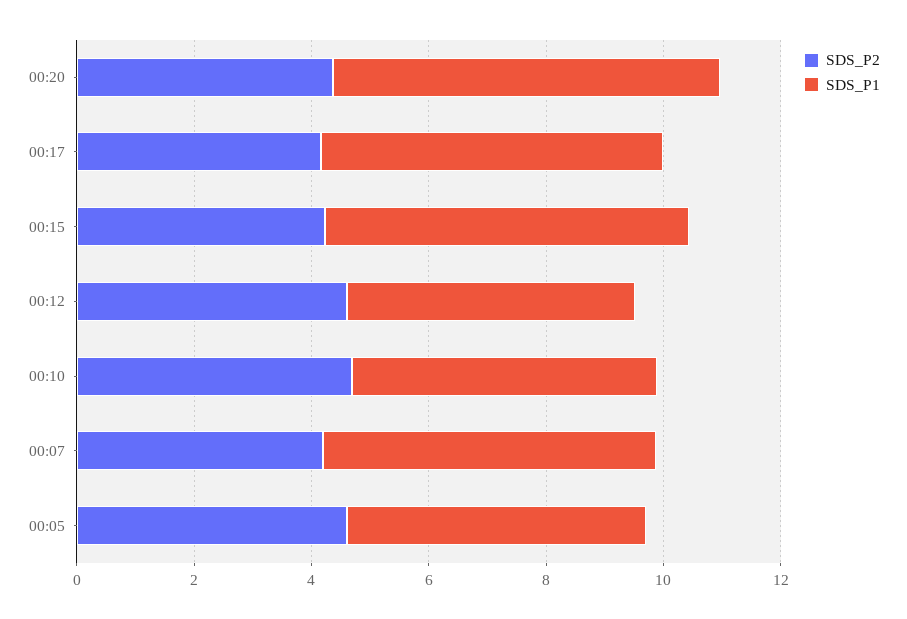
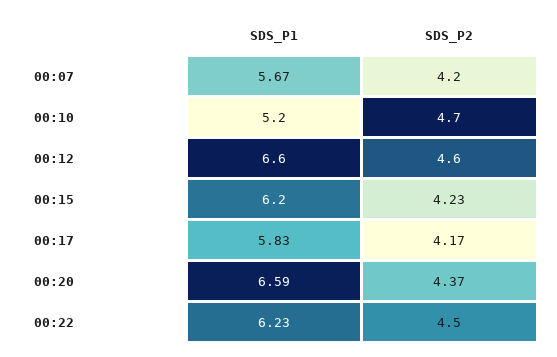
SDS_P1, 00:12: 5 -> 6.6
SDS_P2, 00:05: 4.5 -> none
SDS_P1, 00:05: 5 -> none
SDS_P1, 00:22: none -> 6.23
SDS_P2, 00:22: none -> 4.5

